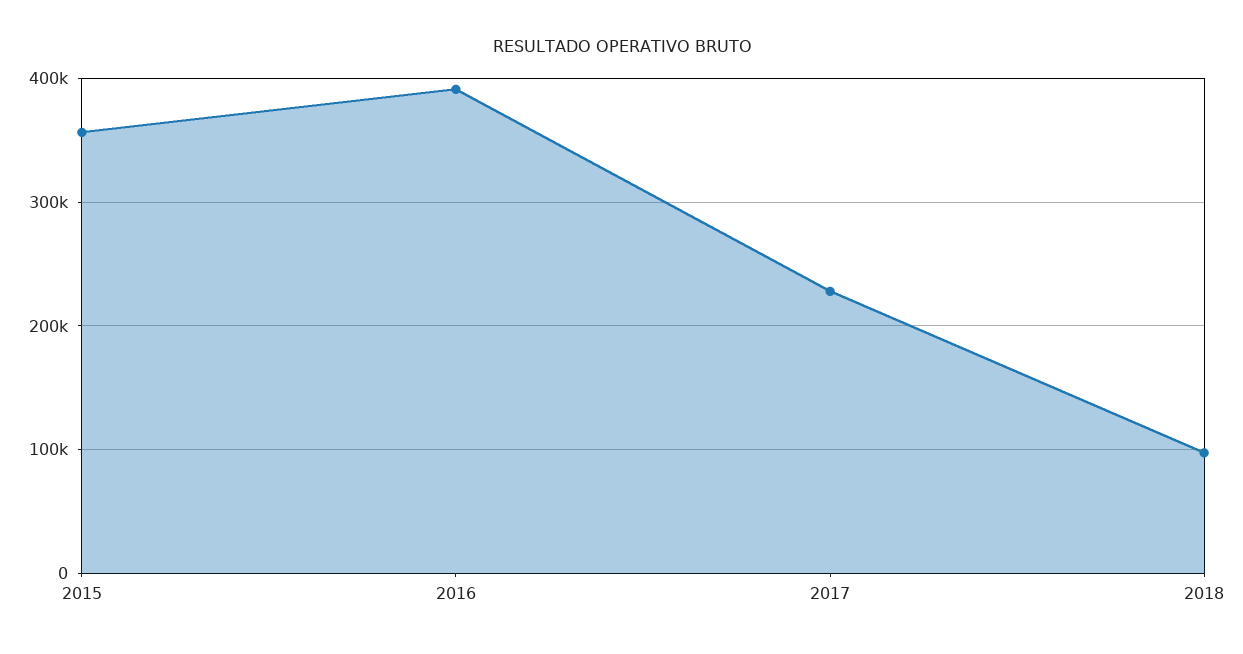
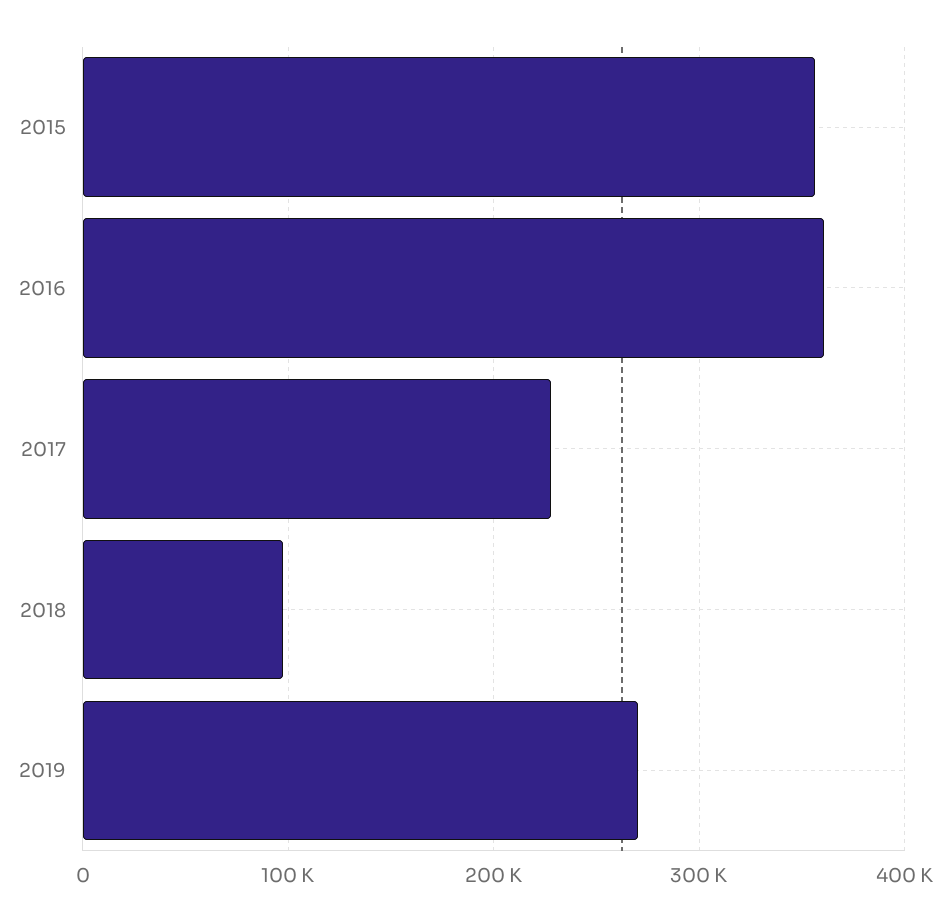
2016: 390000 -> 360000
2019: none -> 270000

